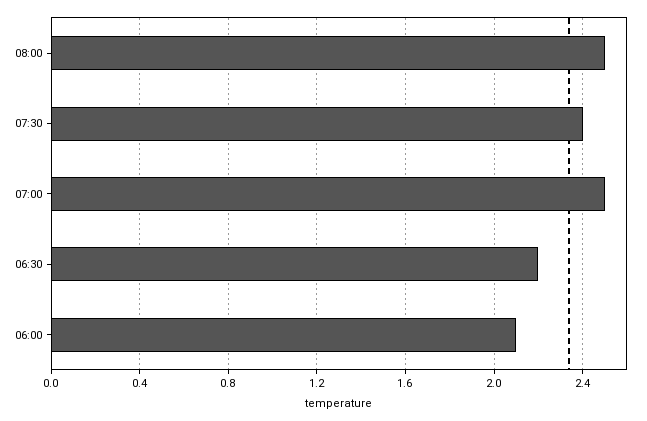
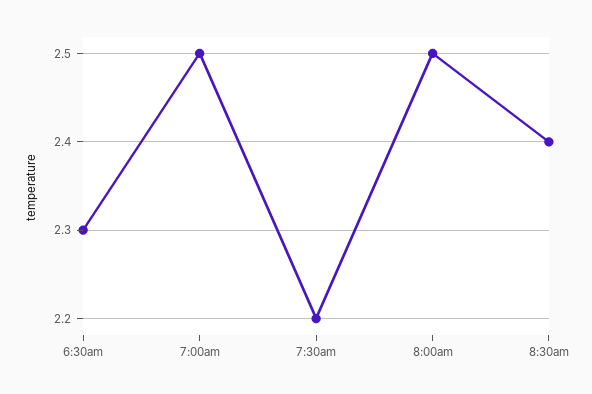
07:30: 2.4 -> 2.2
06:30: 2.2 -> 2.3
06:00: 2.1 -> none
8:30am: none -> 2.4

